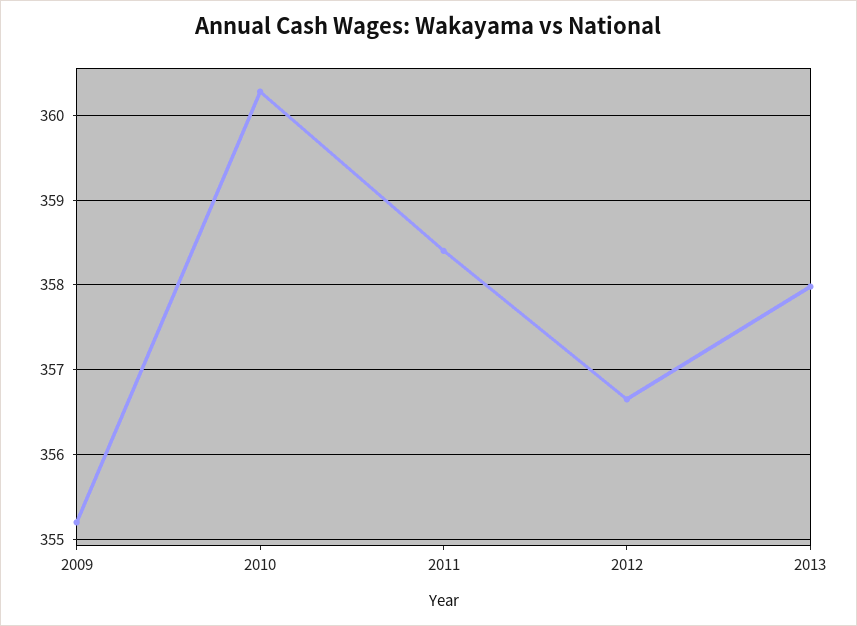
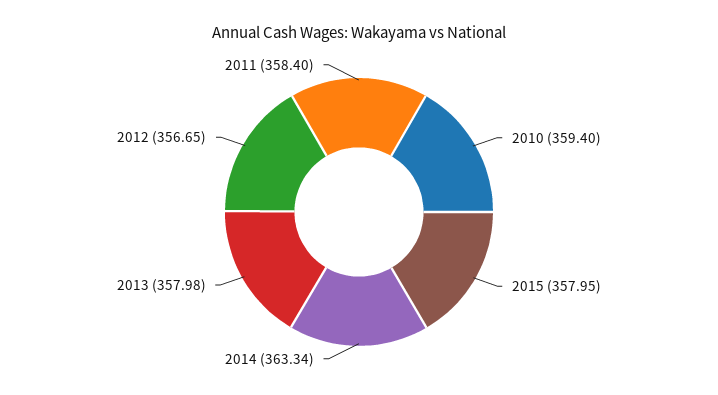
2009: 355.2 -> none
2010: 360.3 -> 359.4
2015: none -> 357.95
2014: none -> 363.34

